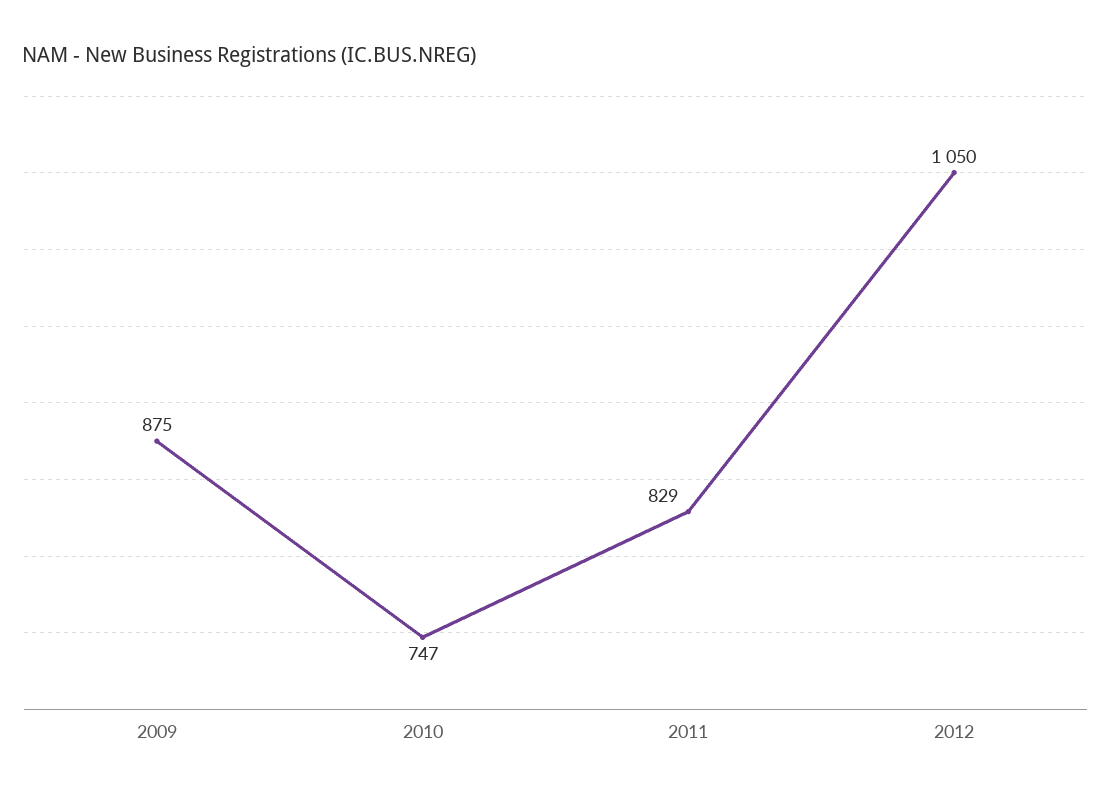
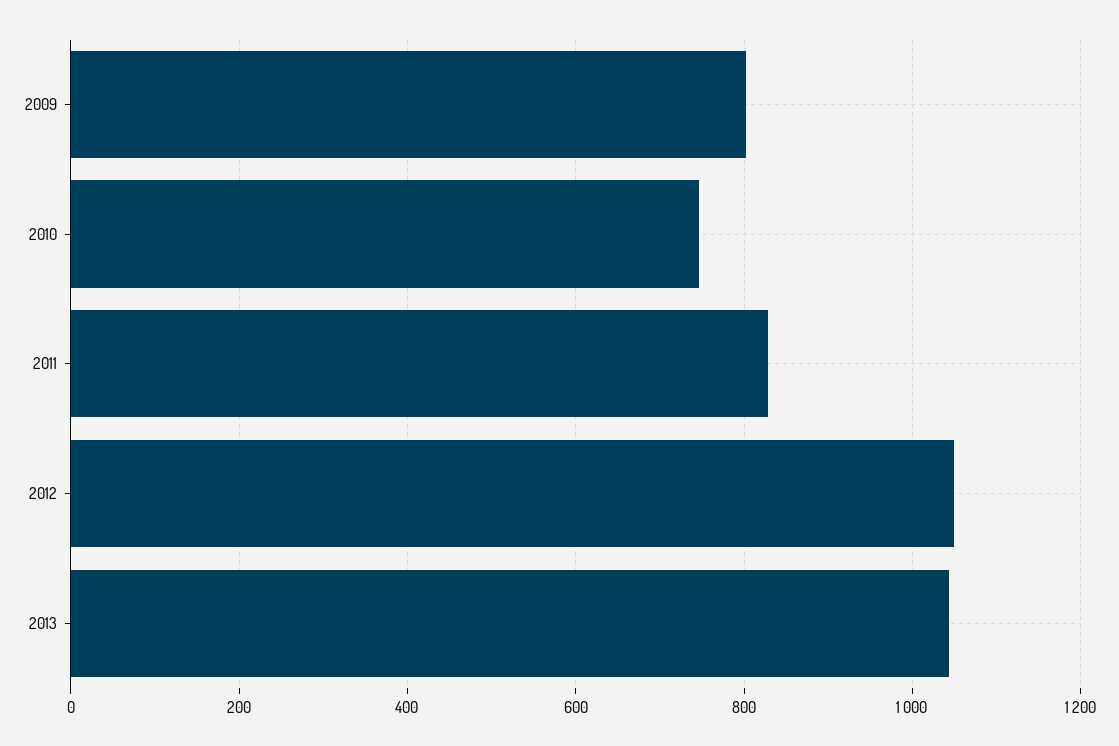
2009: 875 -> 800
2013: none -> 1040

